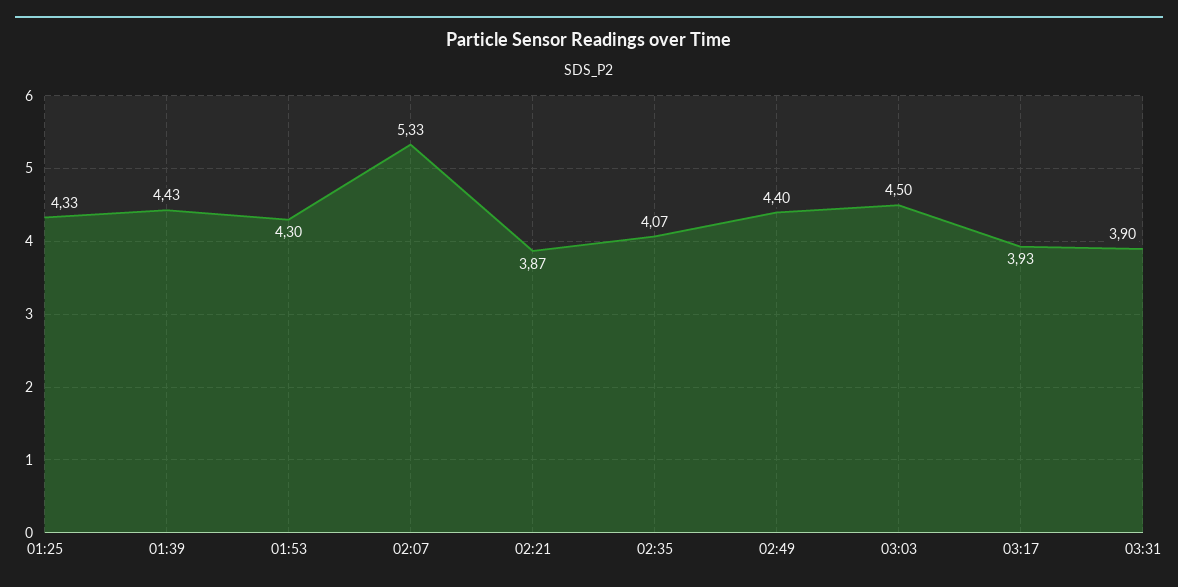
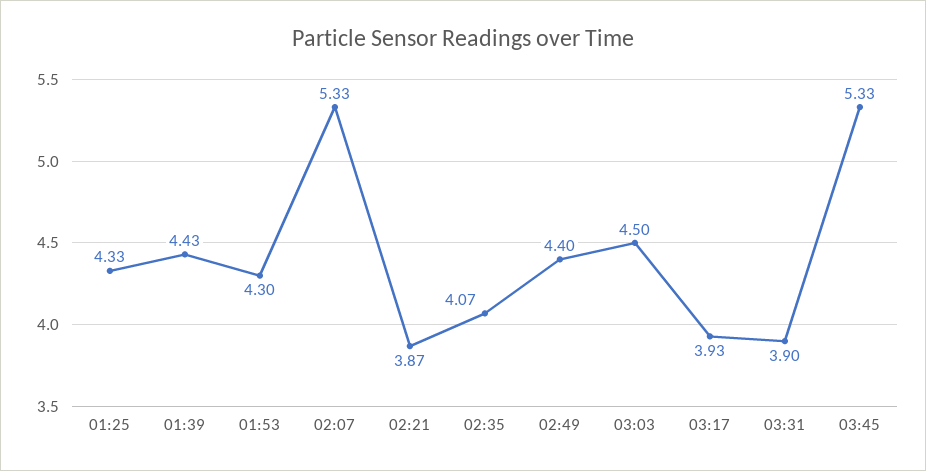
03:45: none -> 5.33

